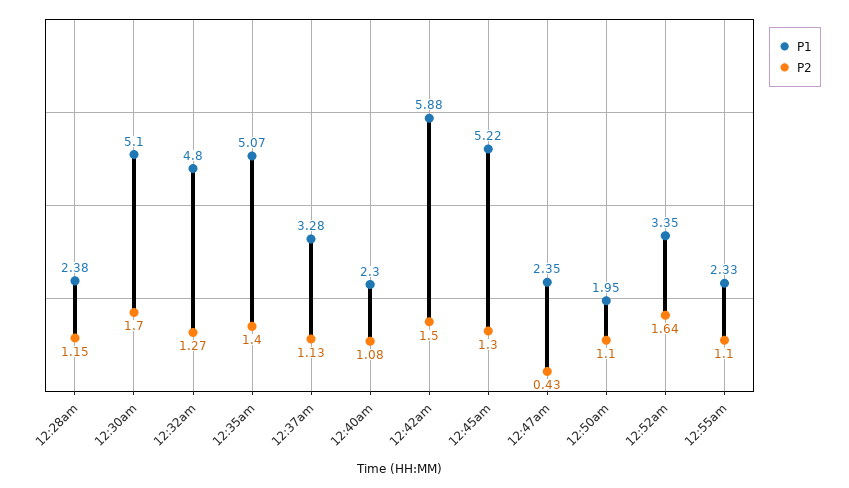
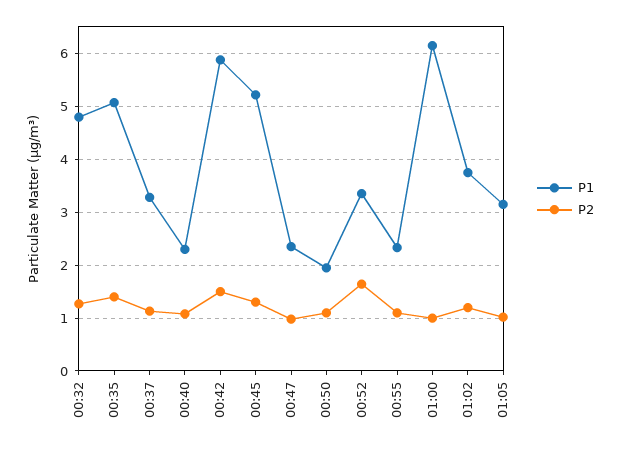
P1, 12:28am: 2.38 -> none
P2, 12:28am: 1.15 -> none
P1, 12:30am: 5.1 -> none
P2, 12:30am: 1.7 -> none
P2, 12:47am: 0.43 -> 1
P1, 01:00: none -> 6.2
P2, 01:00: none -> 1
P1, 01:02: none -> 3.8
P2, 01:02: none -> 1.2
P1, 01:05: none -> 3.2
P2, 01:05: none -> 1

